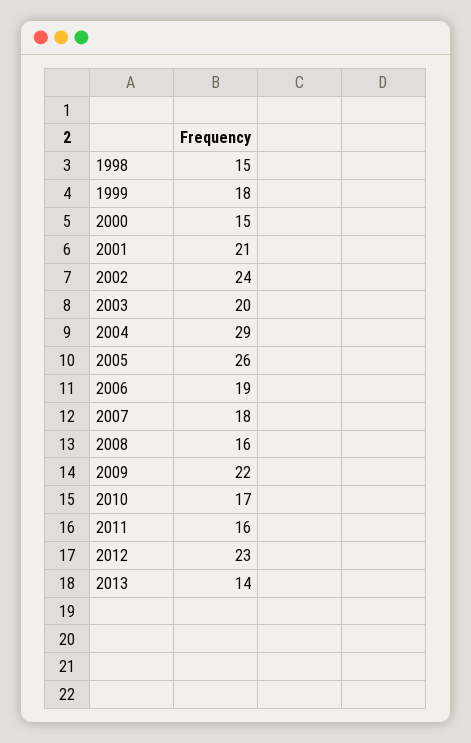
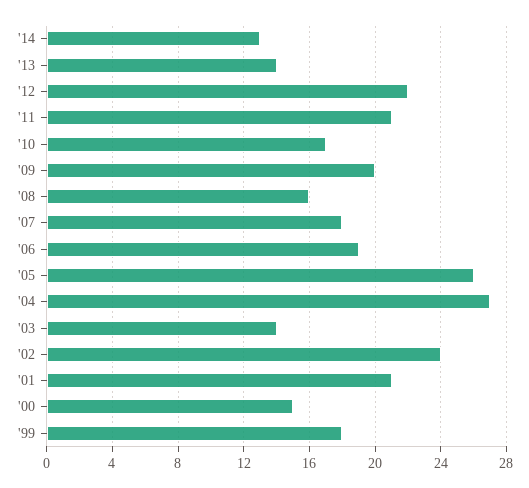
1998: 15 -> none
2003: 20 -> 14
2004: 29 -> 27
2009: 22 -> 20
2011: 16 -> 21
2012: 23 -> 22
'14: none -> 13

